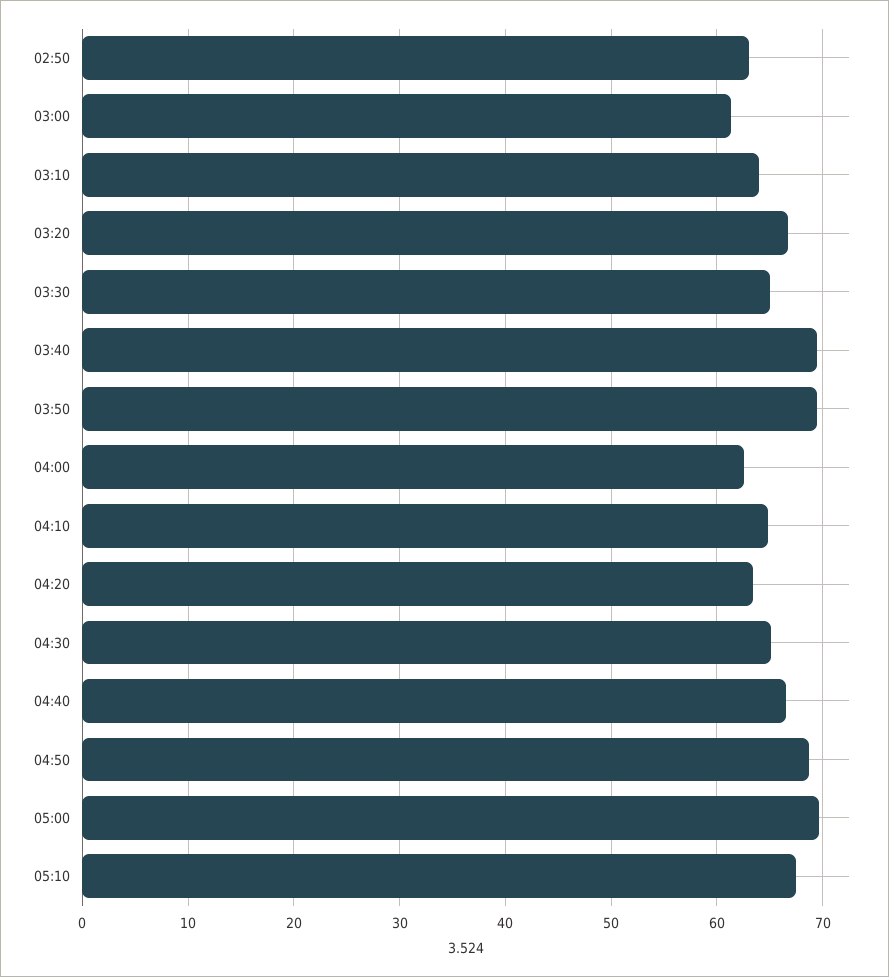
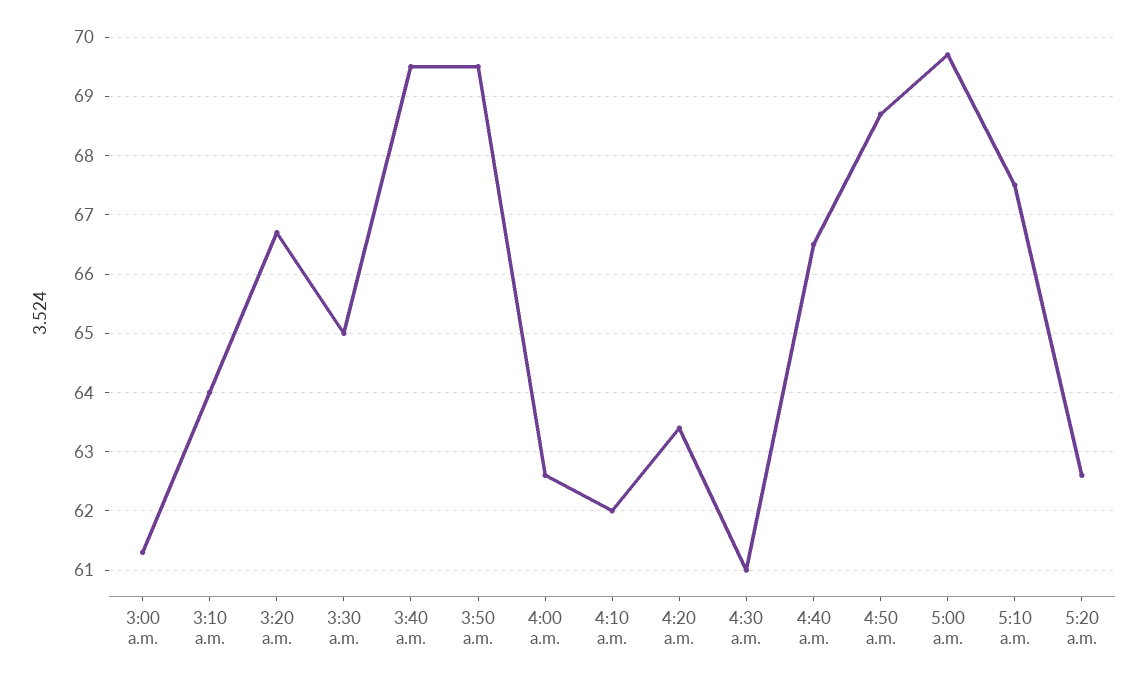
02:50: 63 -> none
04:10: 65 -> 62
04:30: 65 -> 61
5:20 a.m.: none -> 62.5

